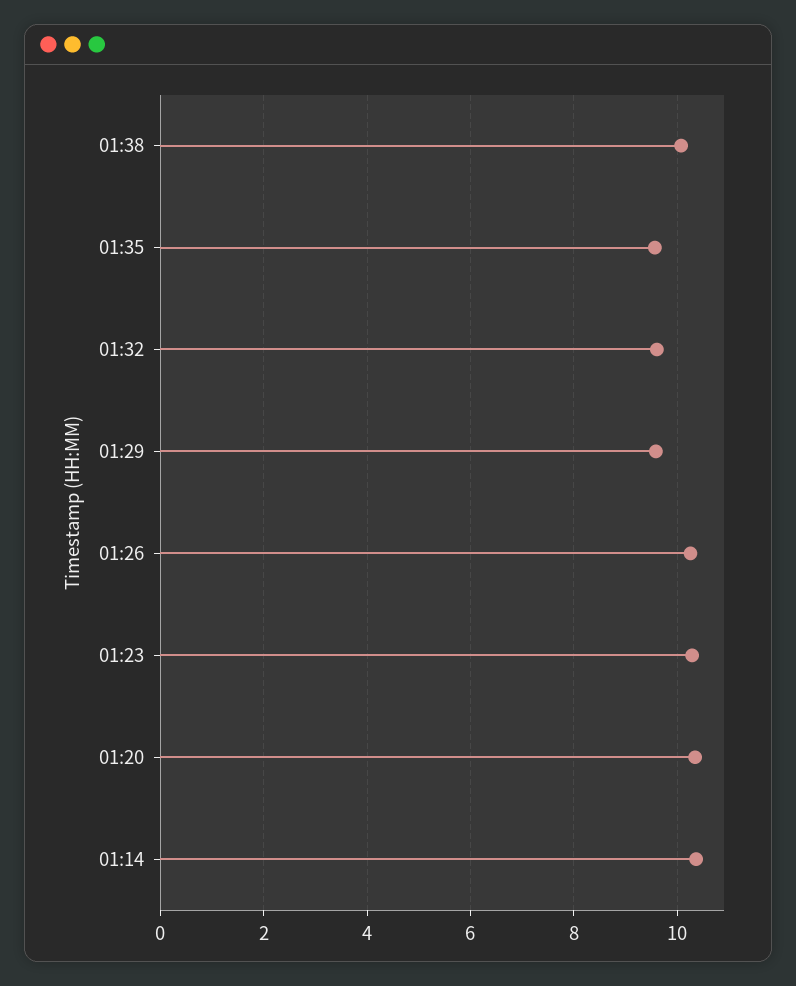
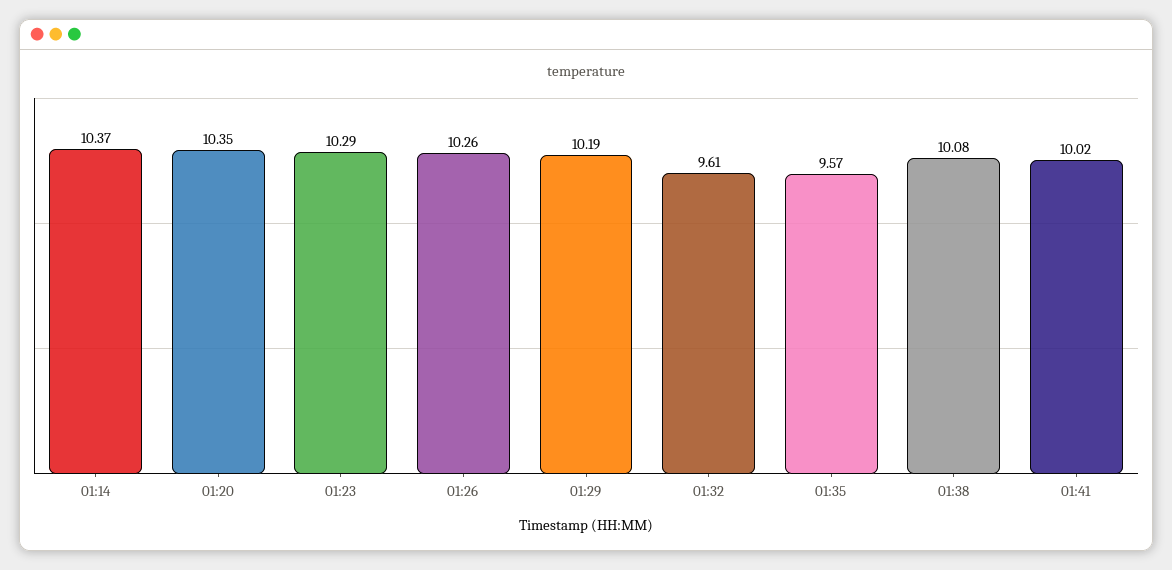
01:29: 9.6 -> 10.19
01:41: none -> 10.02

